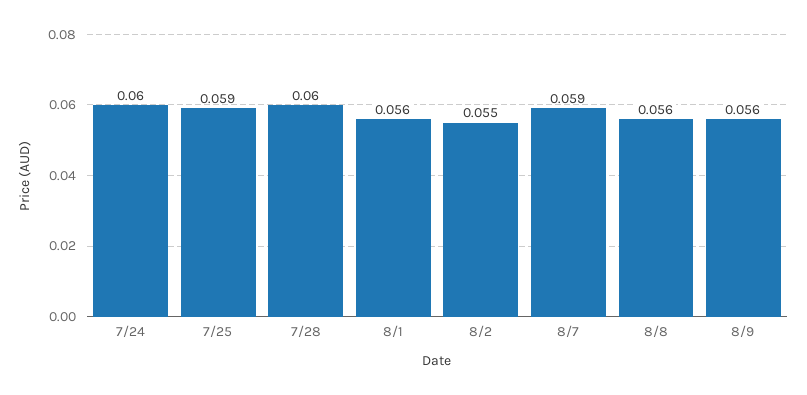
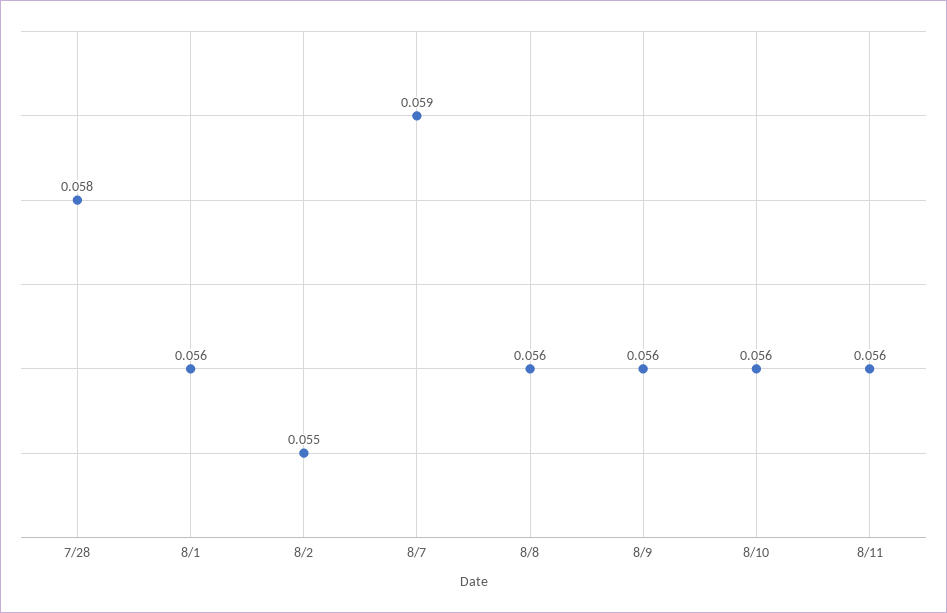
7/24: 0.06 -> none
7/25: 0.059 -> none
7/28: 0.06 -> 0.058
8/10: none -> 0.056
8/11: none -> 0.056

